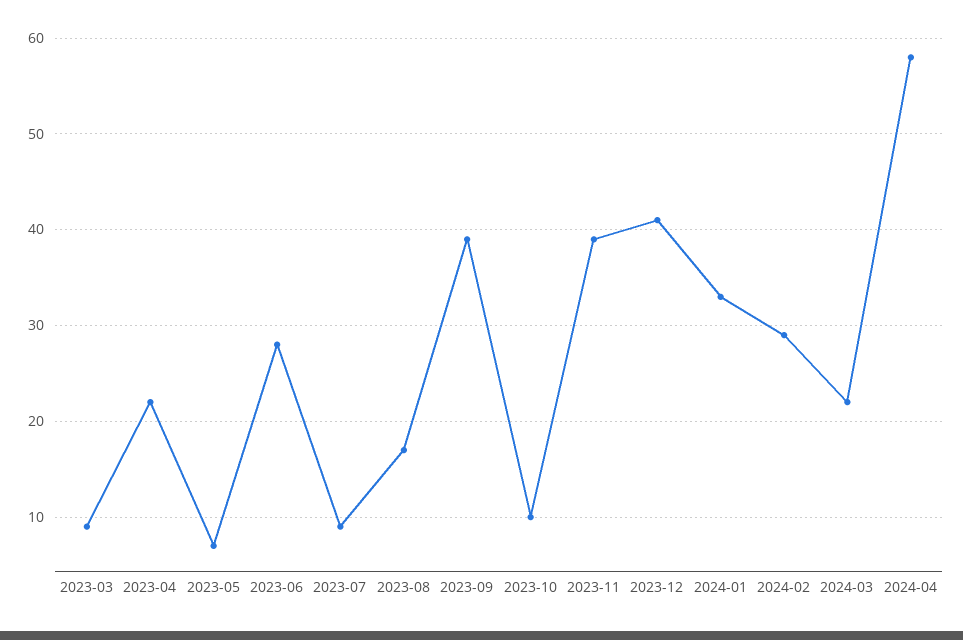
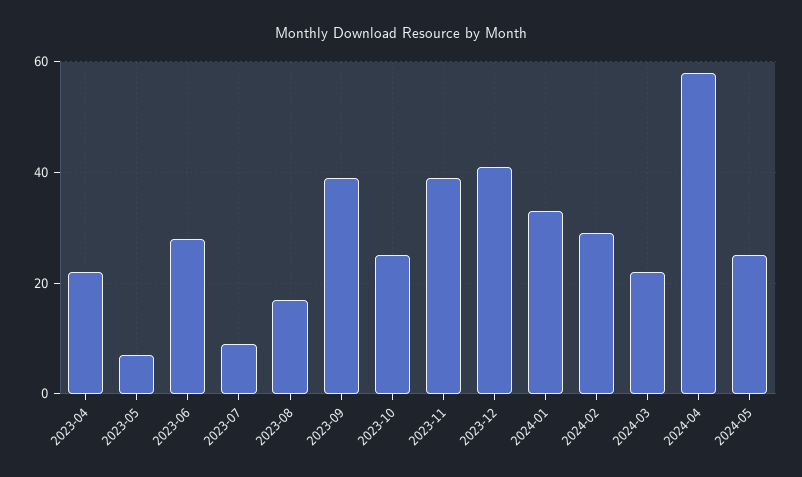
2023-03: 9 -> none
2023-10: 10 -> 25
2024-05: none -> 25

